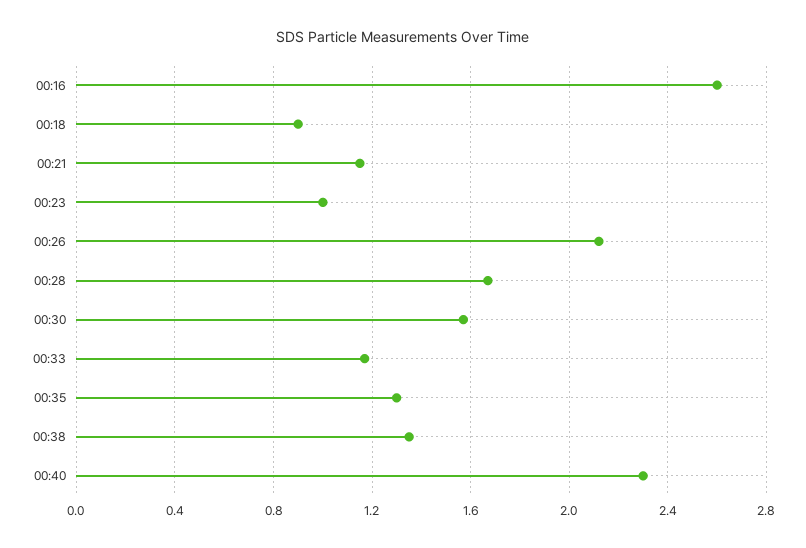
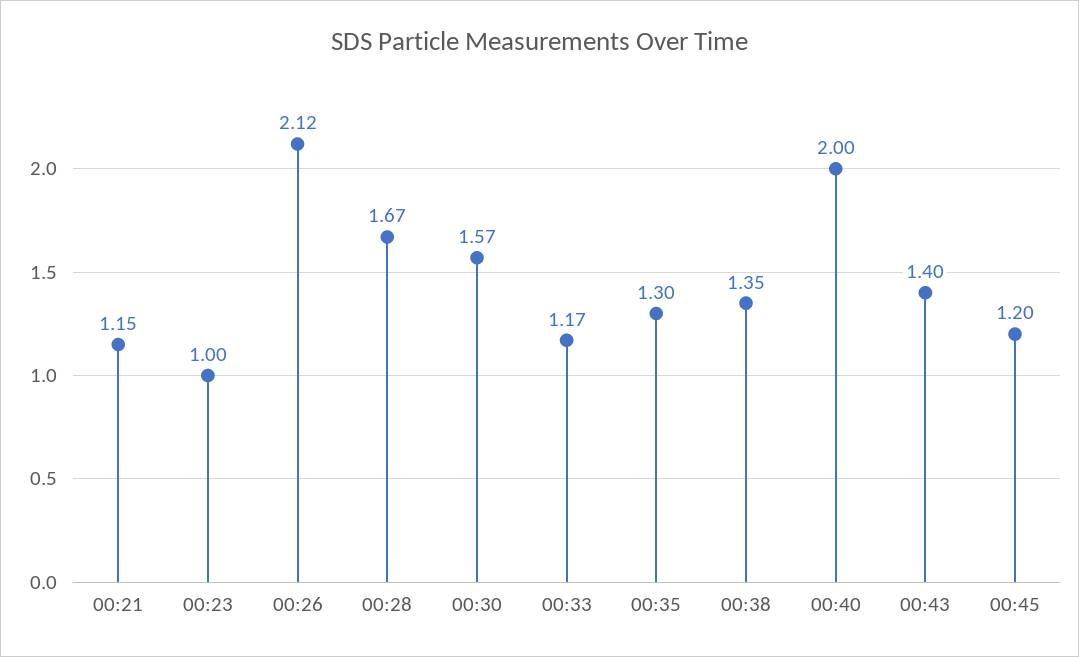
00:16: 2.6 -> none
00:18: 0.9 -> none
00:40: 2.3 -> 2
00:43: none -> 1.4
00:45: none -> 1.2

